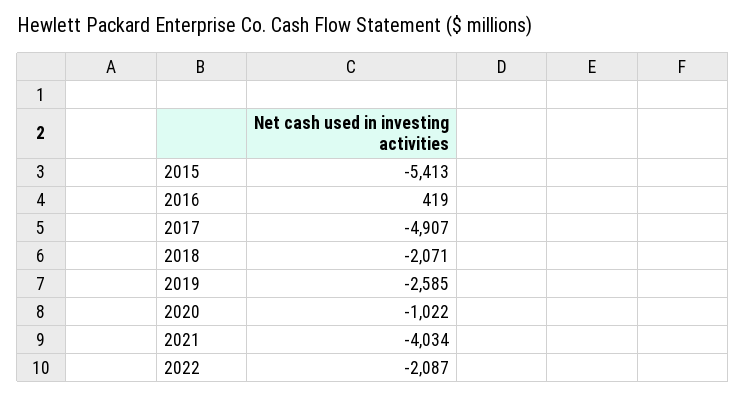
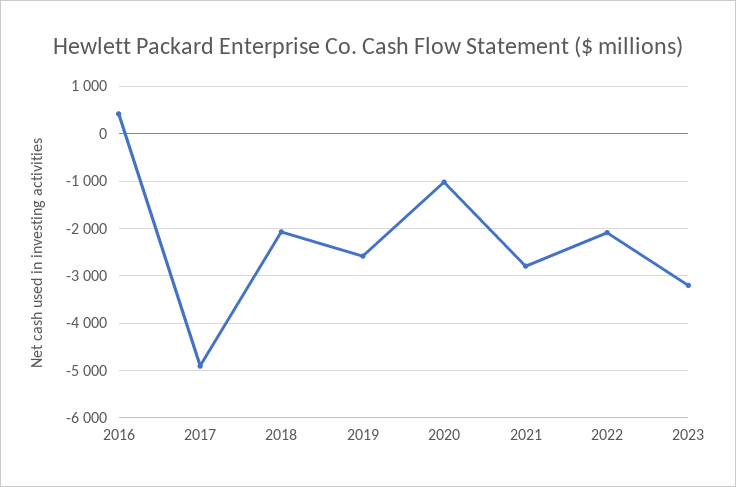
2015: -5413 -> none
2021: -4034 -> -2800
2023: none -> -3200

